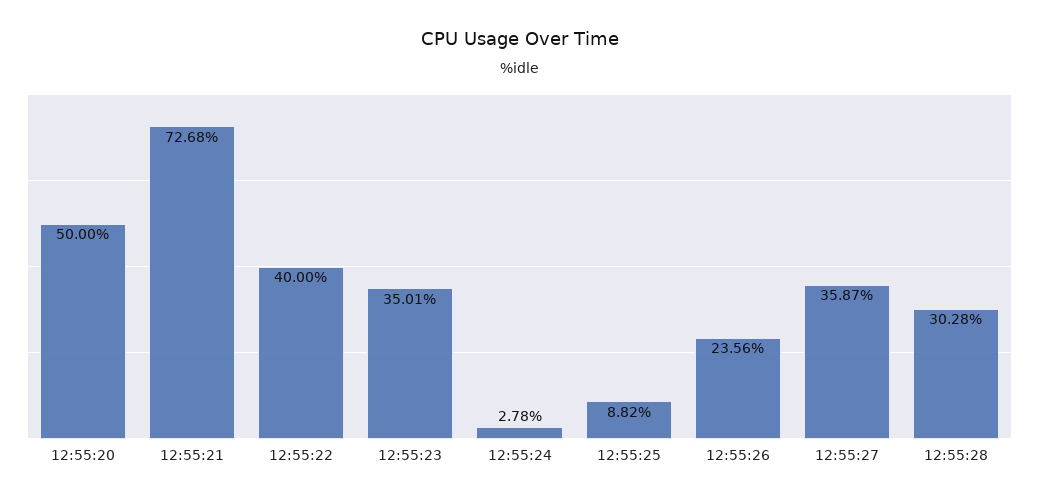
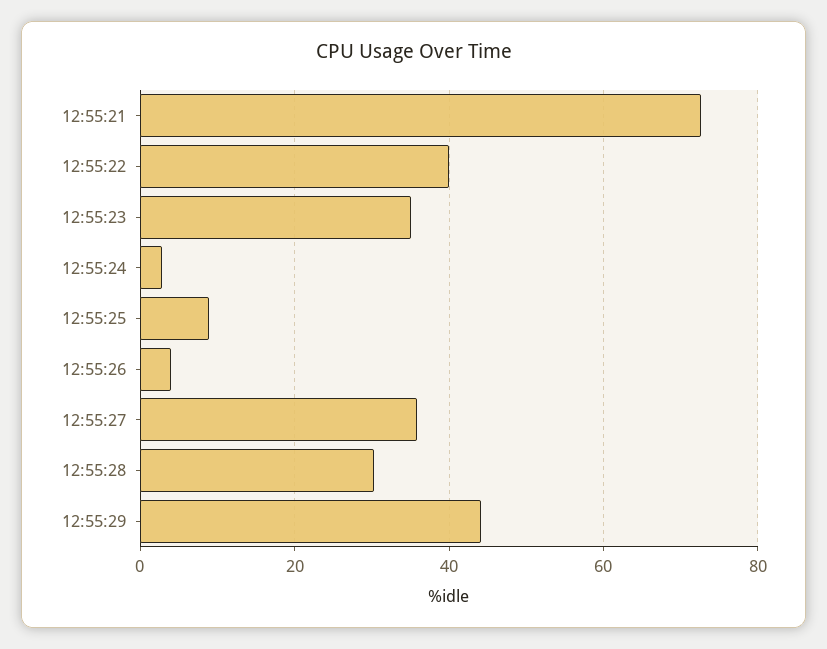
12:55:20: 50 -> none
12:55:26: 23.56 -> 4
12:55:29: none -> 44

